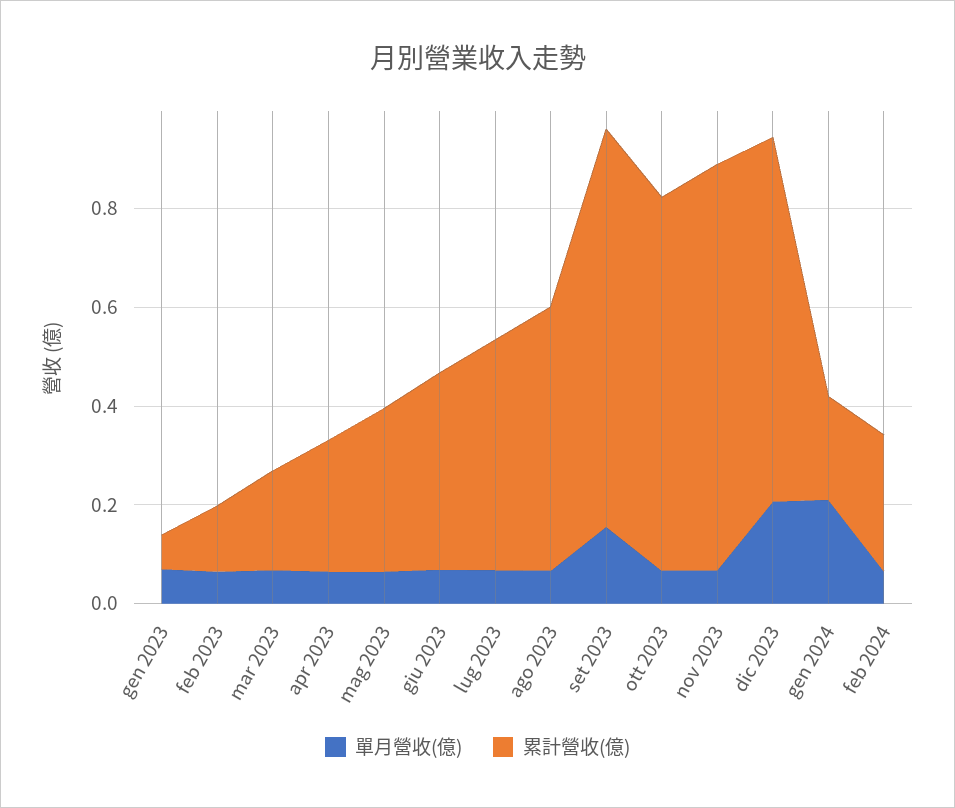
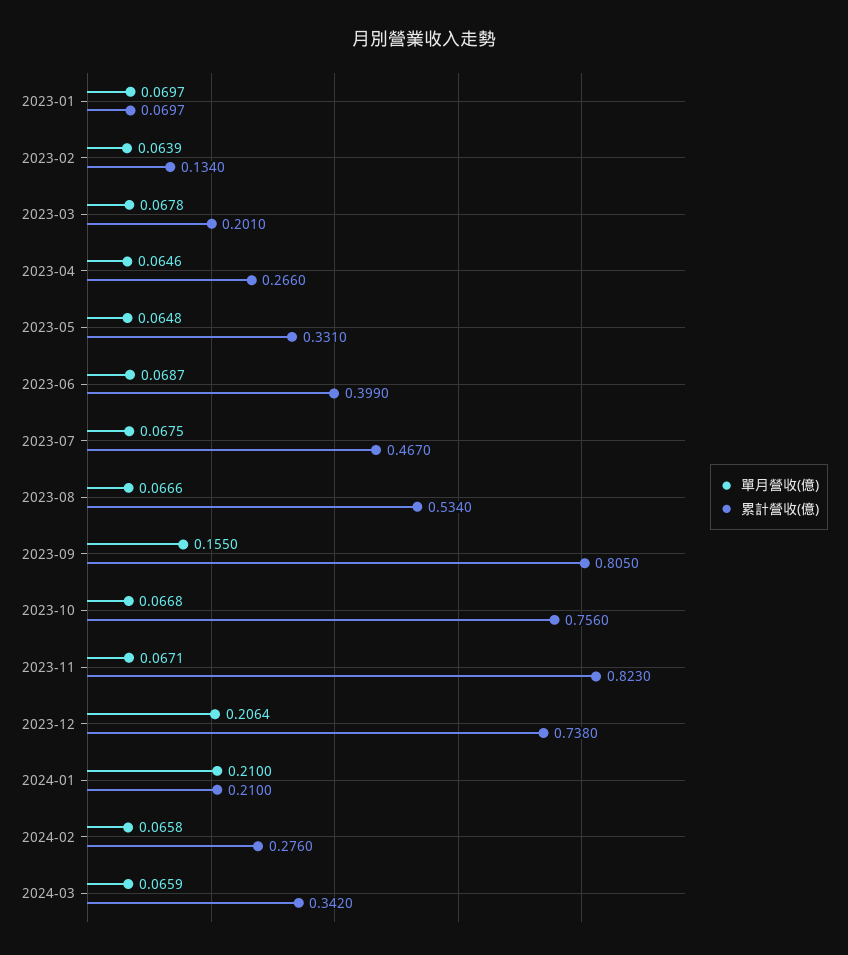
單月營收(億), 2024-03: none -> 0.0659
累計營收(億), 2024-03: none -> 0.342

